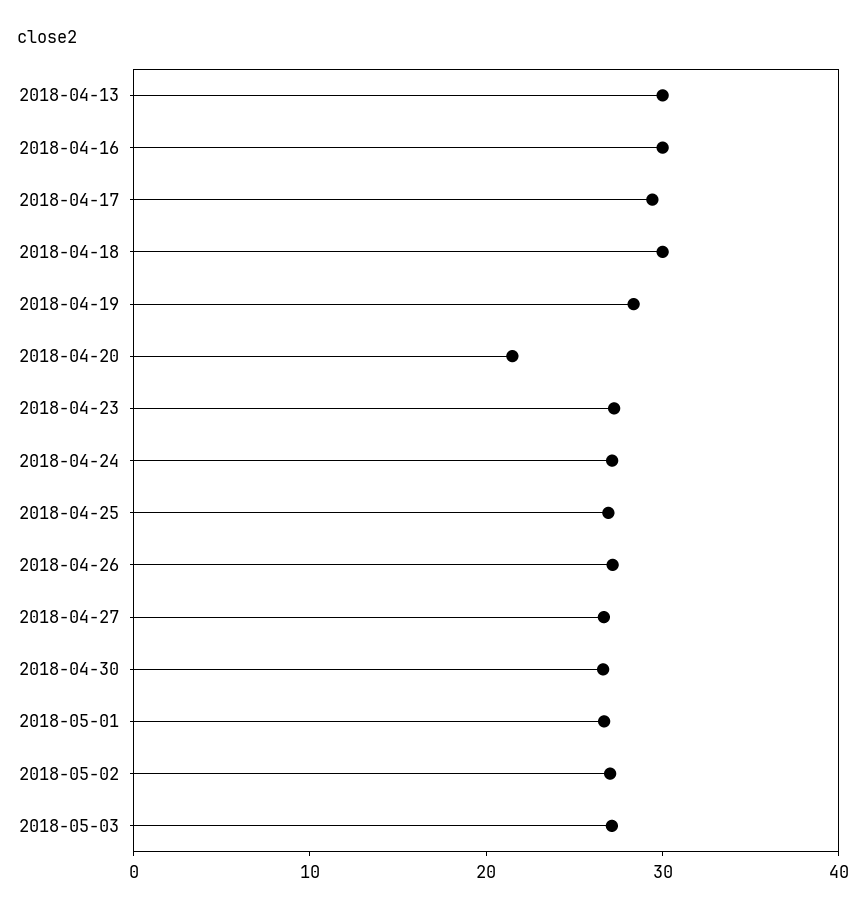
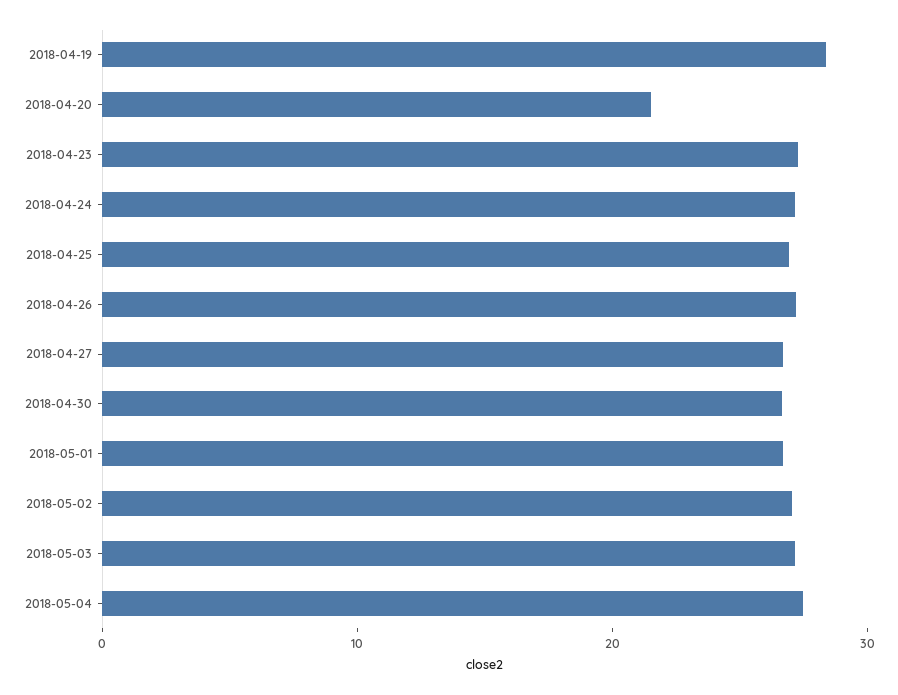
2018-04-13: 30 -> none
2018-04-16: 30 -> none
2018-04-17: 30 -> none
2018-04-18: 30 -> none
2018-05-04: none -> 28

